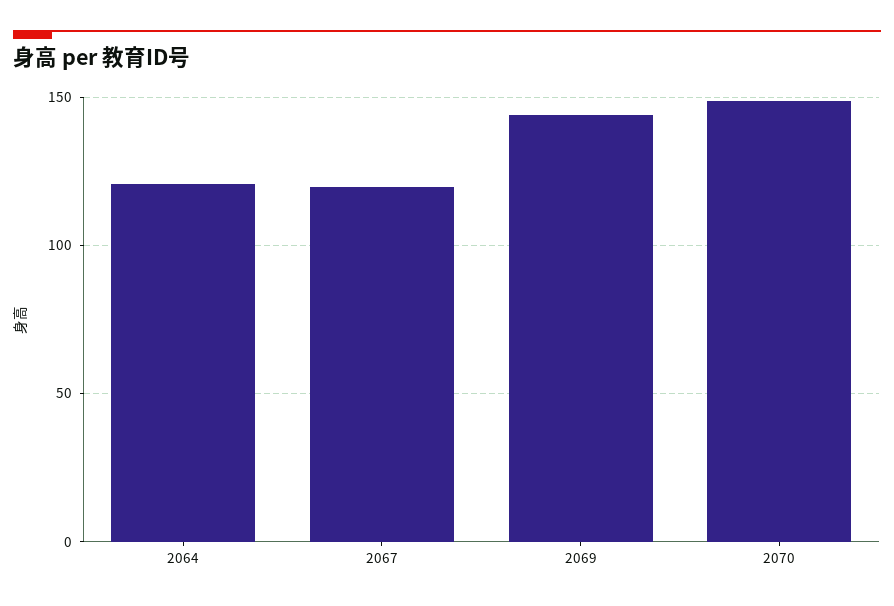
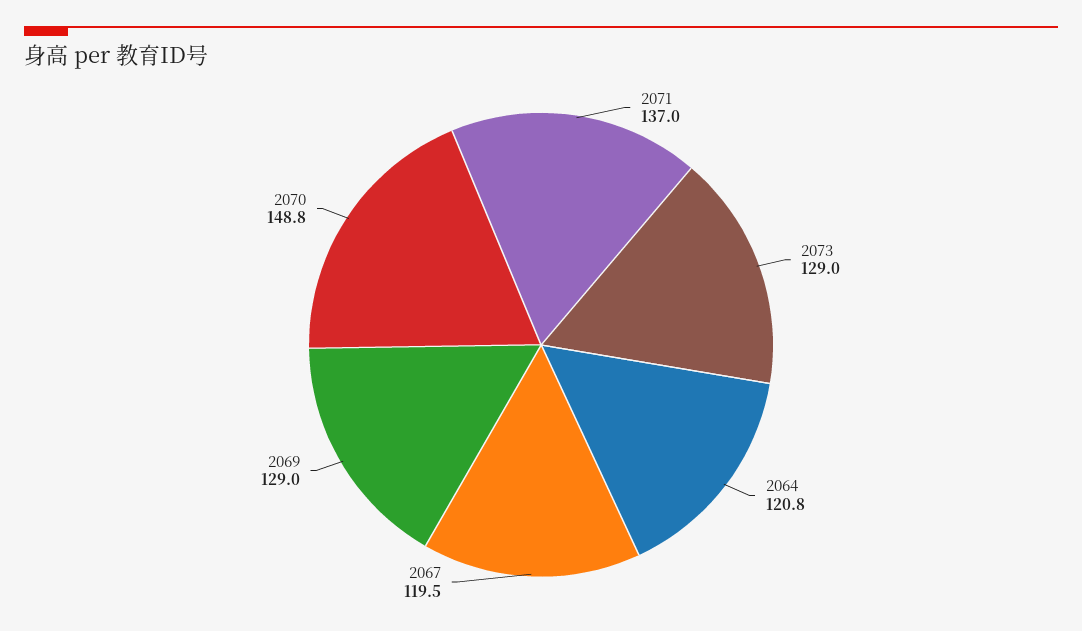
2069: 145 -> 129
2071: none -> 137
2073: none -> 129

